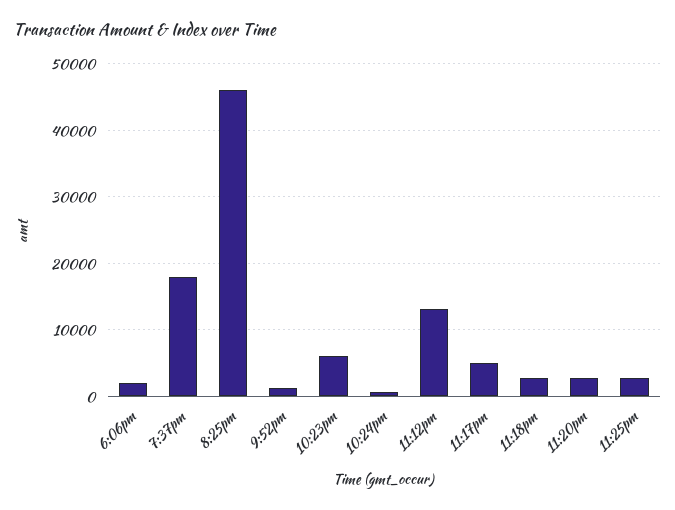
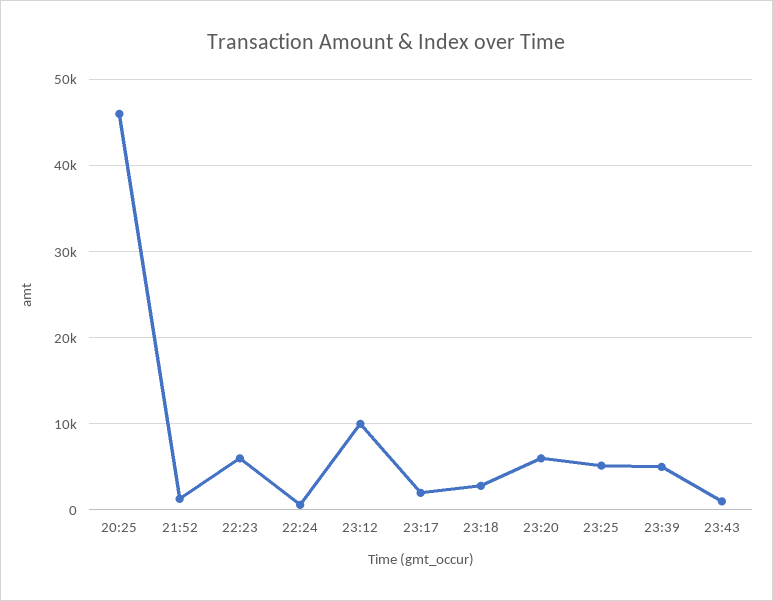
6:06pm: 2000 -> none
7:37pm: 18000 -> none
11:12pm: 13000 -> 10000
11:17pm: 5000 -> 2000
11:20pm: 3000 -> 6000
11:25pm: 3000 -> 5000
23:39: none -> 5000
23:43: none -> 1000

